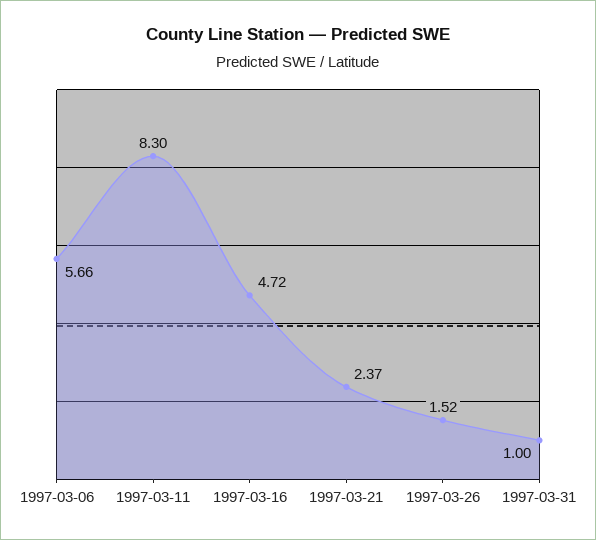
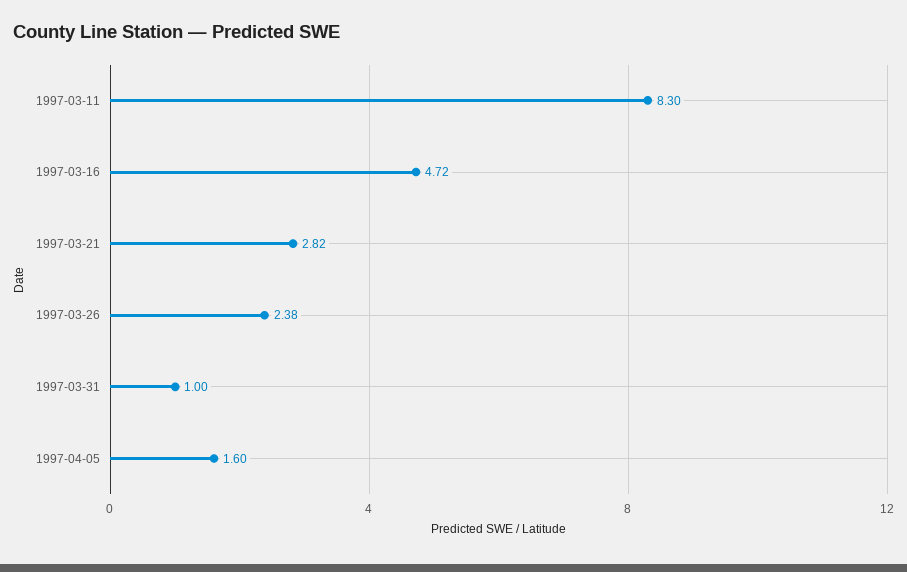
1997-03-06: 5.66 -> none
1997-03-21: 2.37 -> 2.82
1997-03-26: 1.52 -> 2.38
1997-04-05: none -> 1.6

